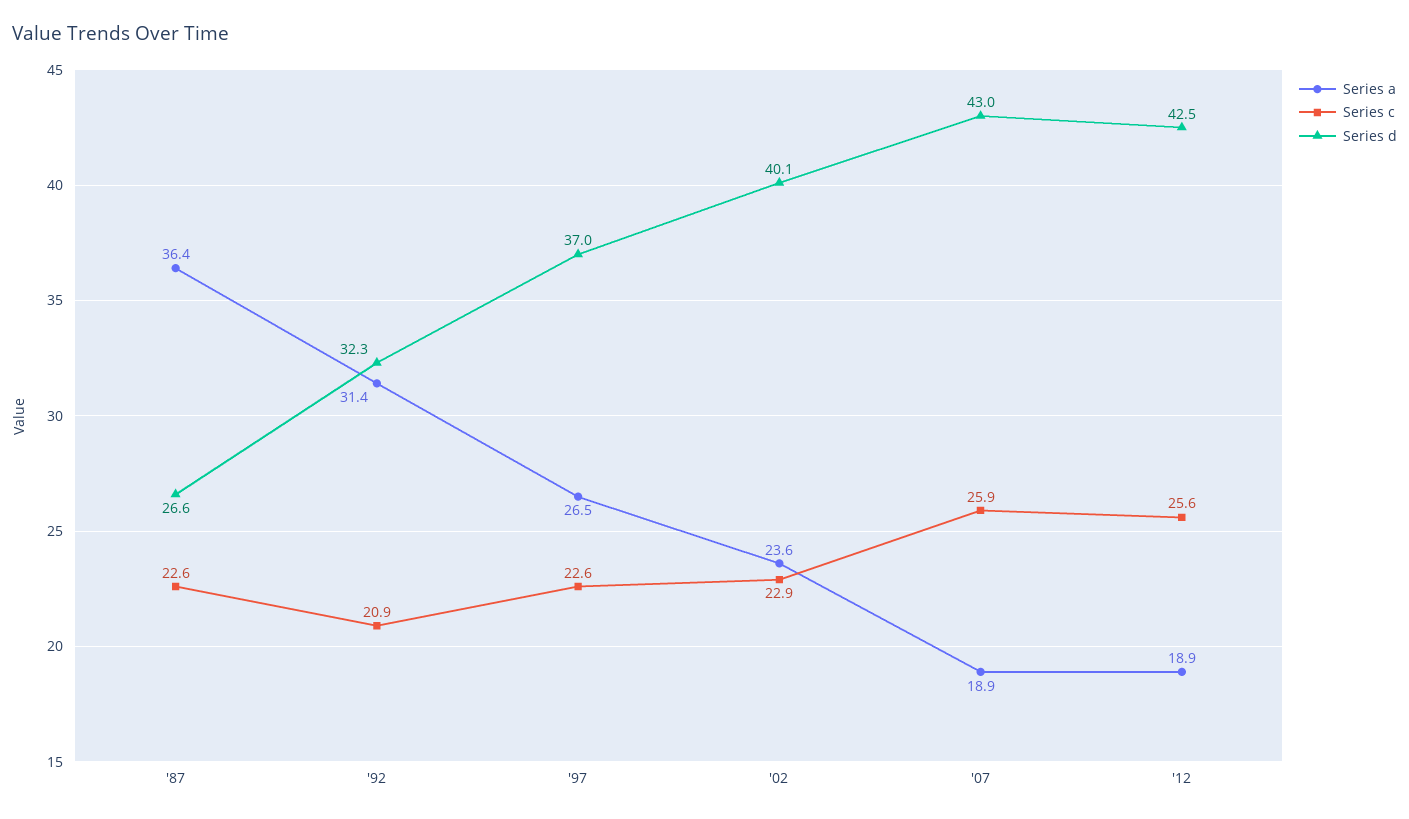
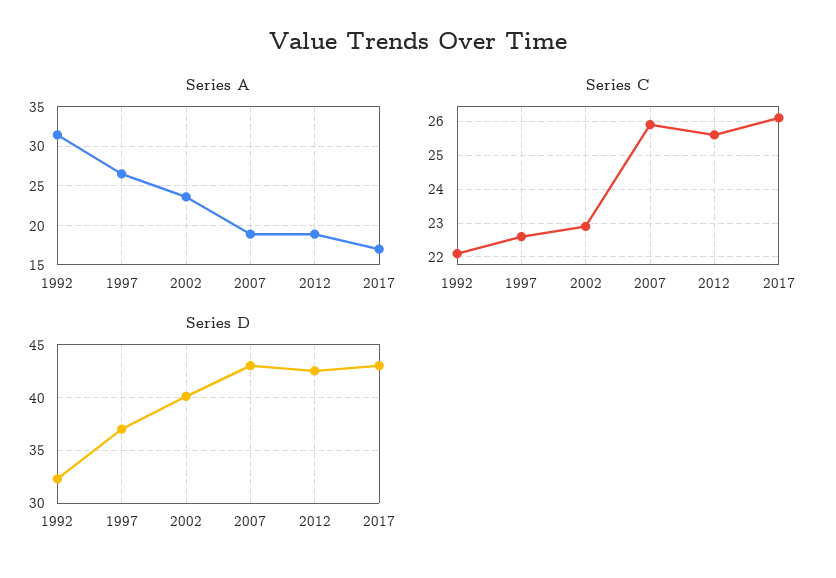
Series a, '87: 36.4 -> none
Series c, '87: 22.6 -> none
Series d, '87: 26.6 -> none
Series c, '92: 20.9 -> 22
Series a, 2017: none -> 17
Series c, 2017: none -> 26
Series d, 2017: none -> 43

